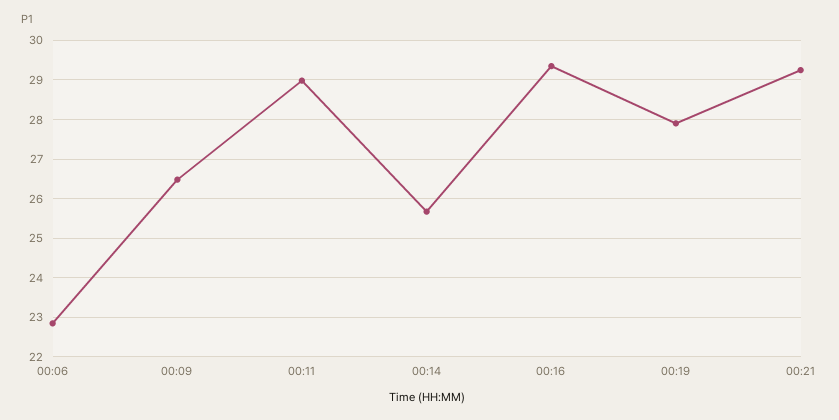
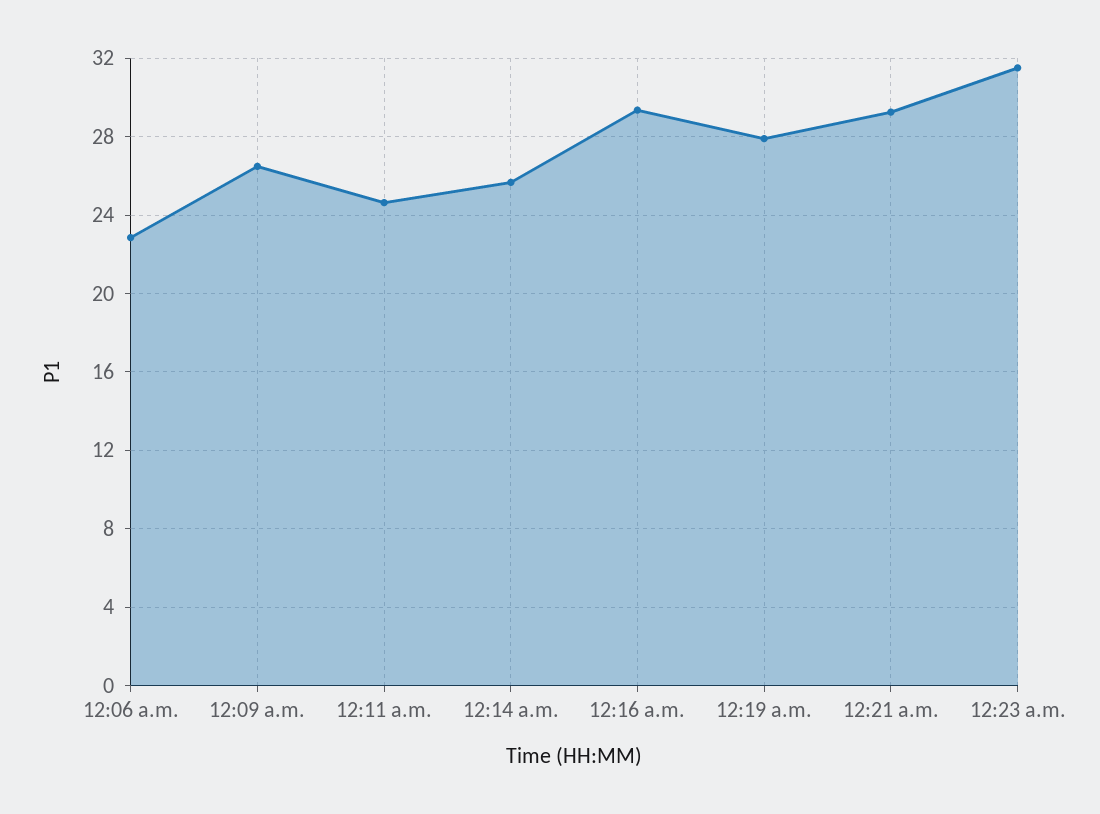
00:11: 29 -> 24.5
12:23 a.m.: none -> 31.5

